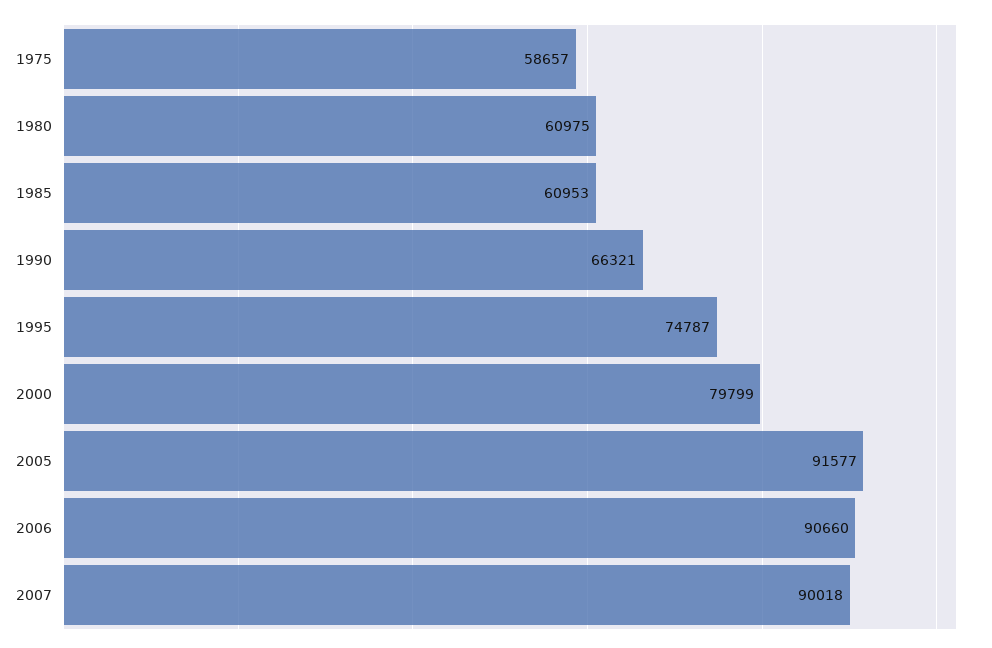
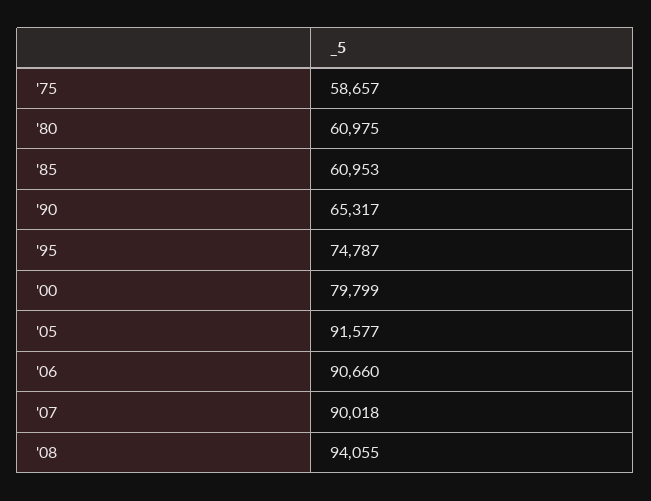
1990: 66321 -> 65317
'08: none -> 94055

